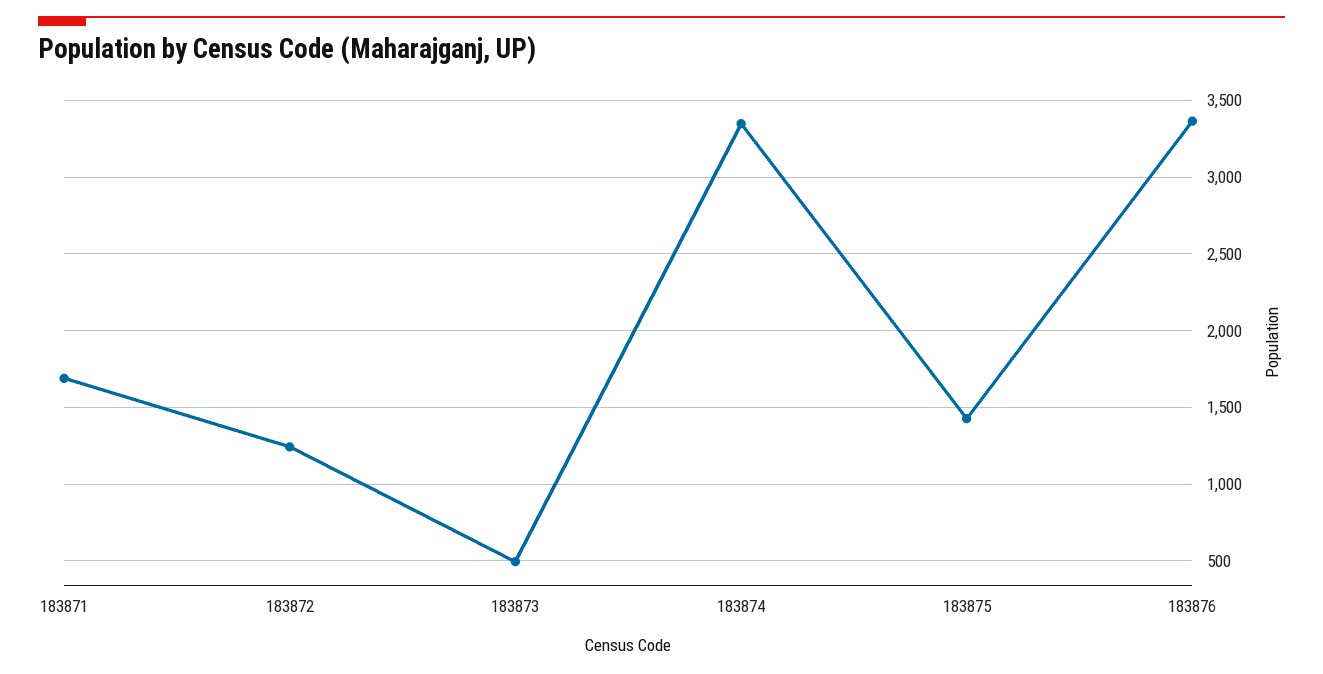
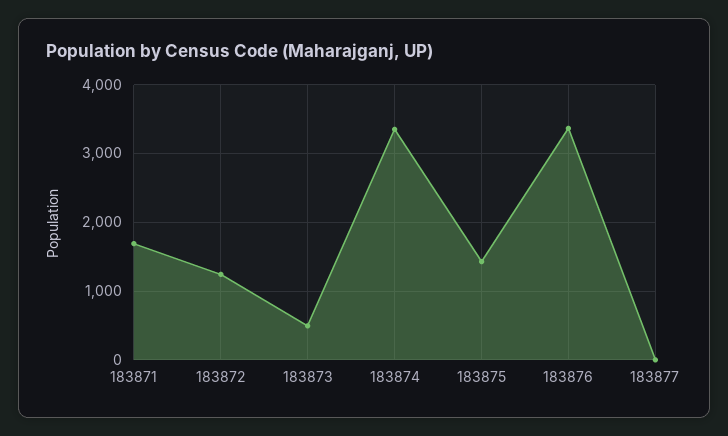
183877: none -> 0

